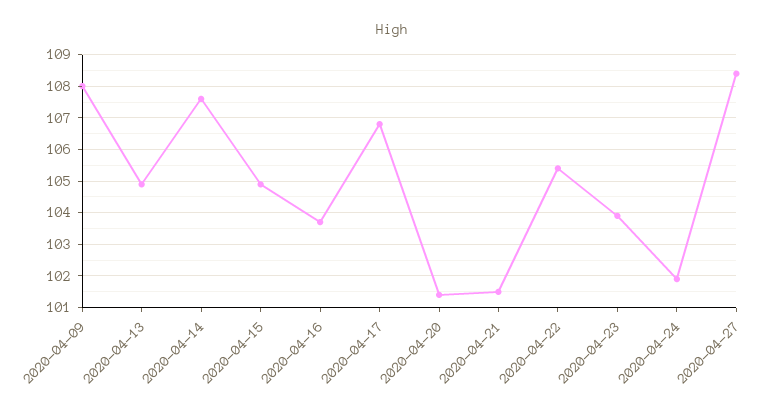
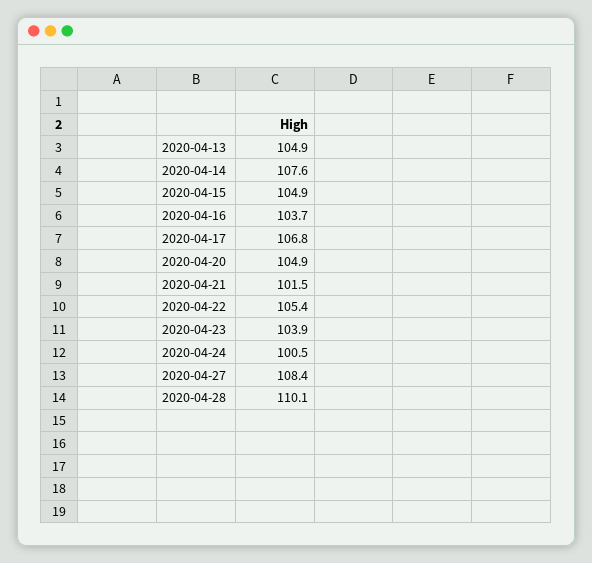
2020-04-09: 108 -> none
2020-04-20: 101.5 -> 104.9
2020-04-24: 102 -> 100.5
2020-04-28: none -> 110.1

